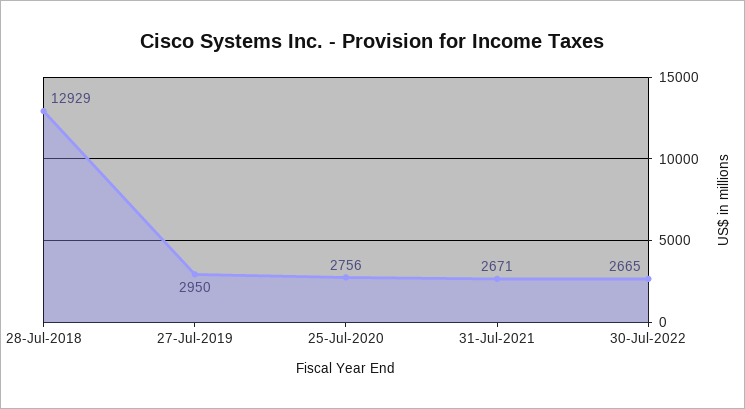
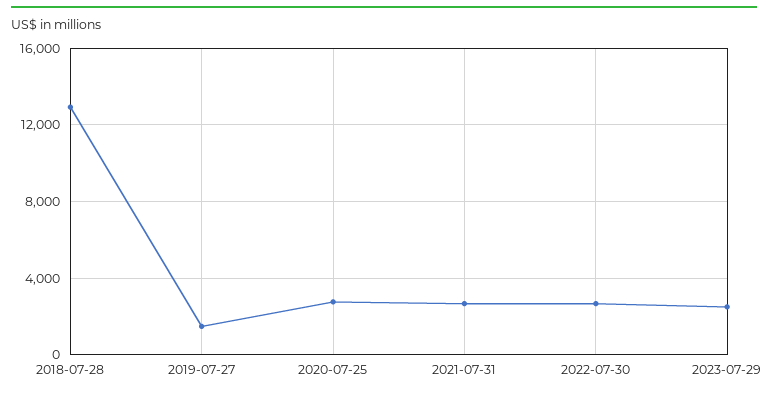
27-Jul-2019: 2950 -> 1500
2023-07-29: none -> 2500

